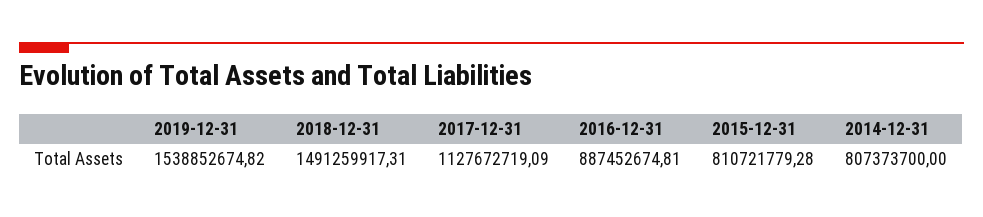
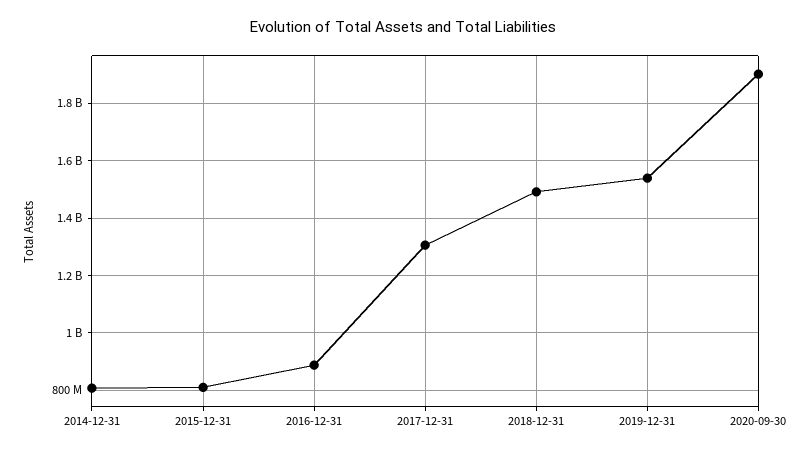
2017-12-31: 1127672719.09 -> 1300000000
2020-09-30: none -> 1900000000

